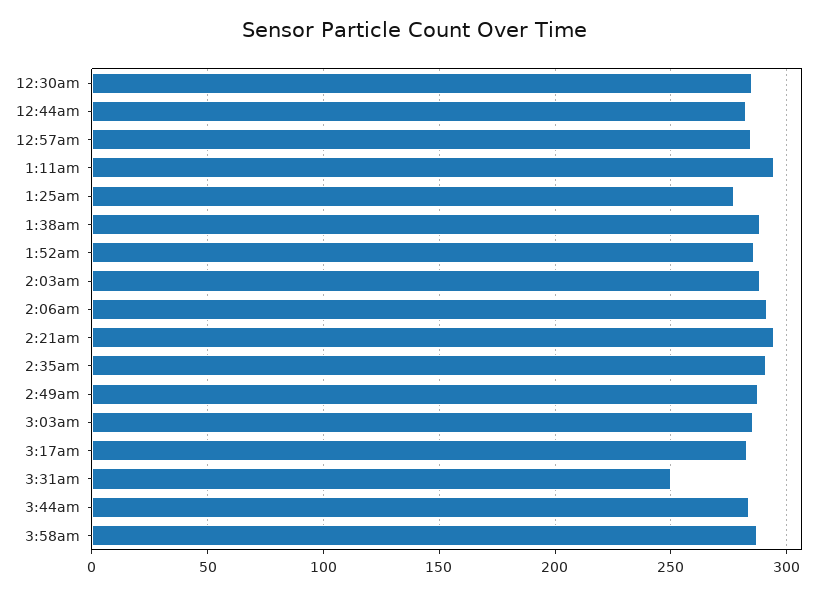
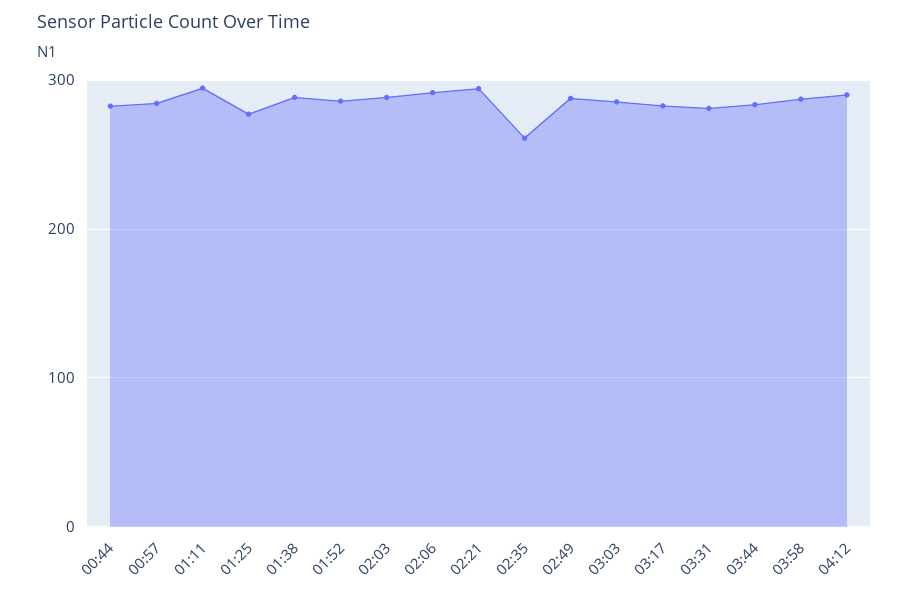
12:30am: 285 -> none
2:35am: 290 -> 260
3:31am: 250 -> 280
04:12: none -> 290

